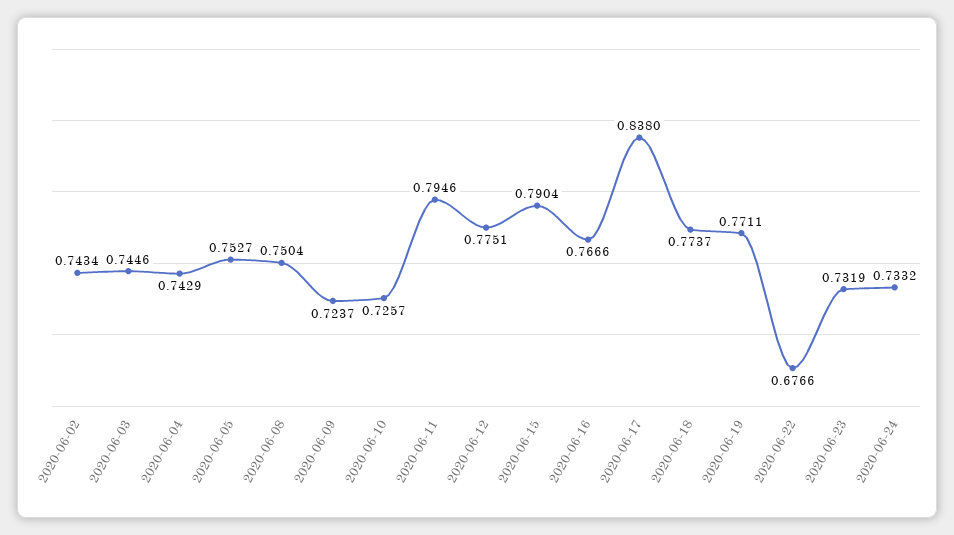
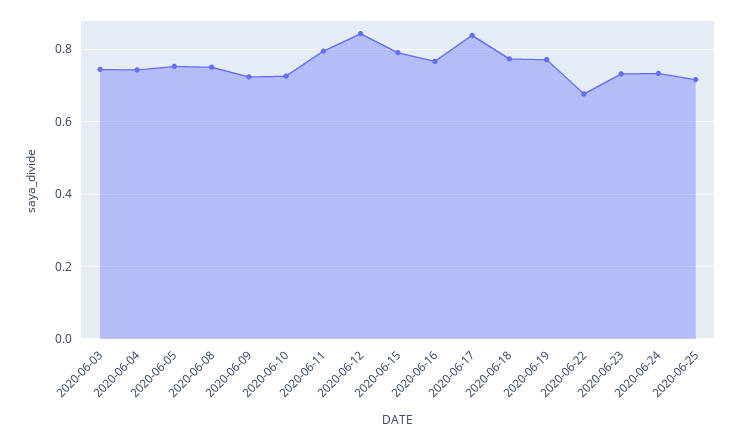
2020-06-02: 0.7434 -> none
2020-06-12: 0.7751 -> 0.84
2020-06-25: none -> 0.72

